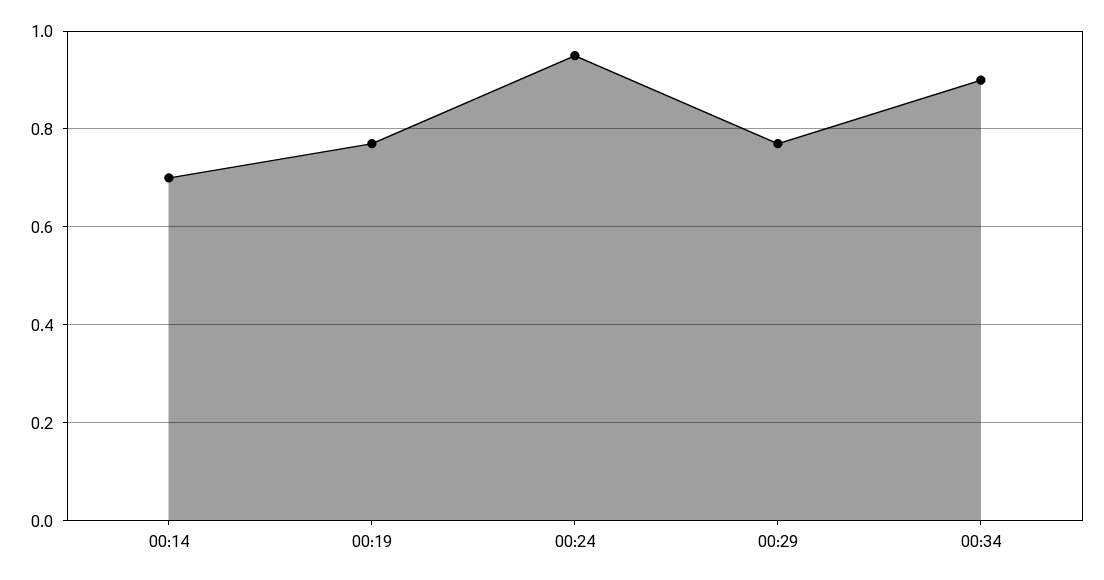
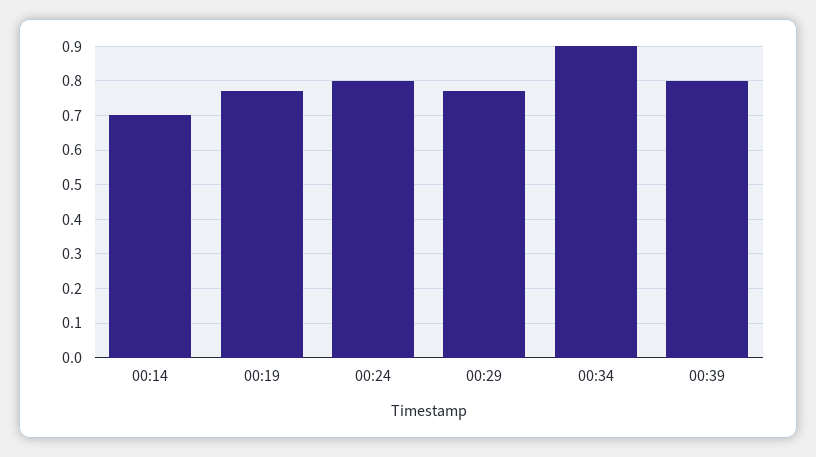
00:24: 0.95 -> 0.8
00:39: none -> 0.8

